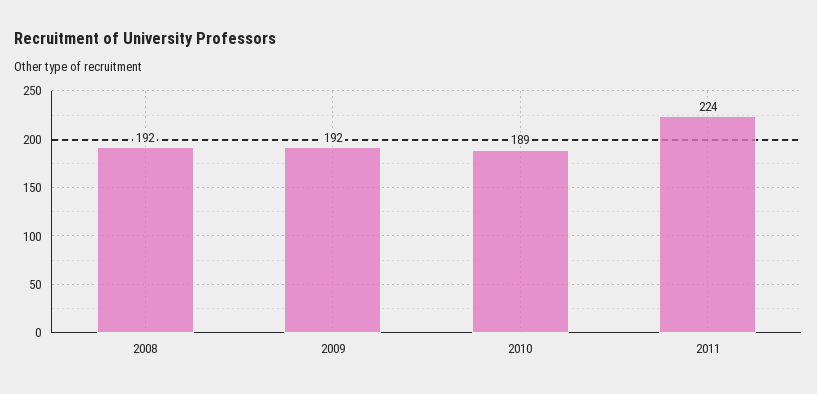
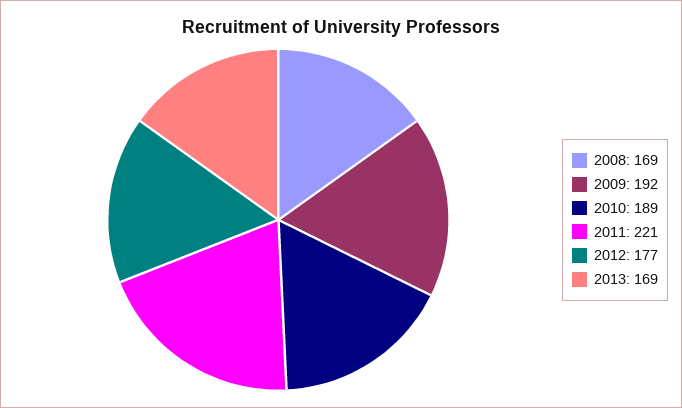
2008: 192 -> 169
2011: 224 -> 221
2012: none -> 177
2013: none -> 169

